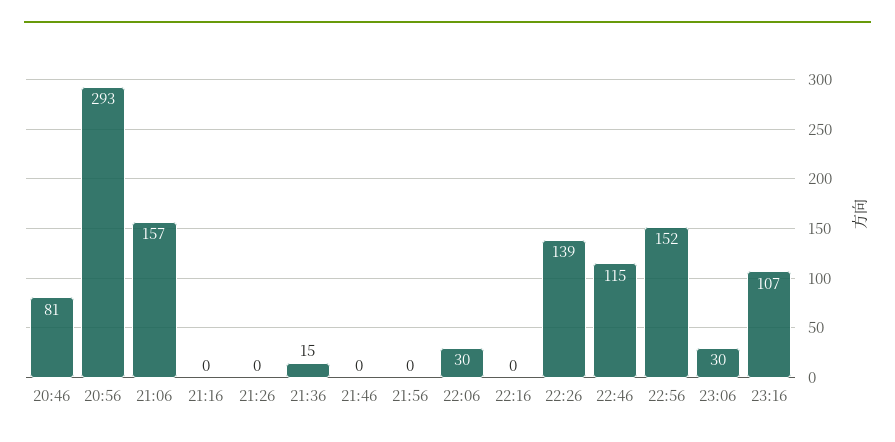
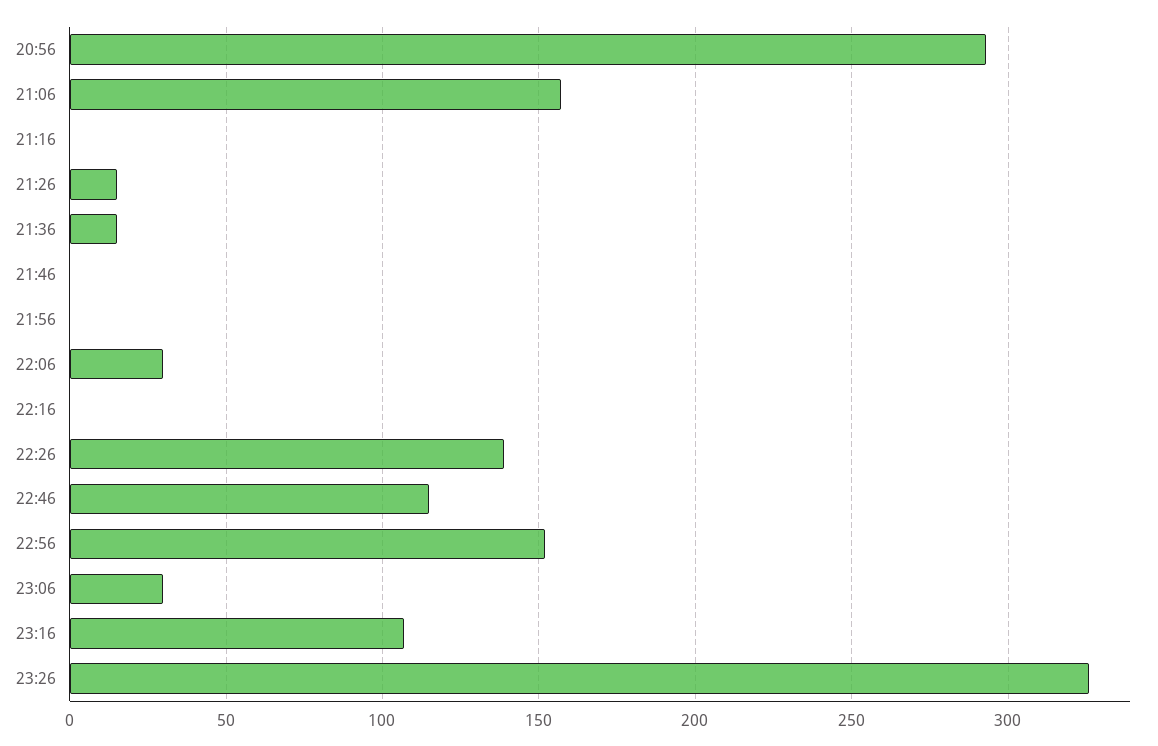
20:46: 81 -> none
21:26: 0 -> 15
23:26: none -> 325

